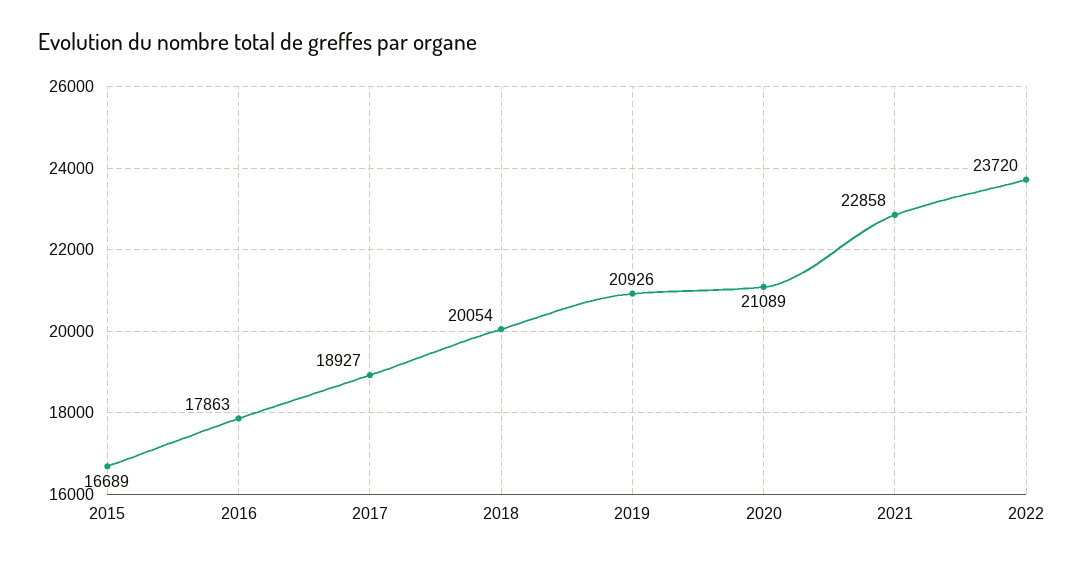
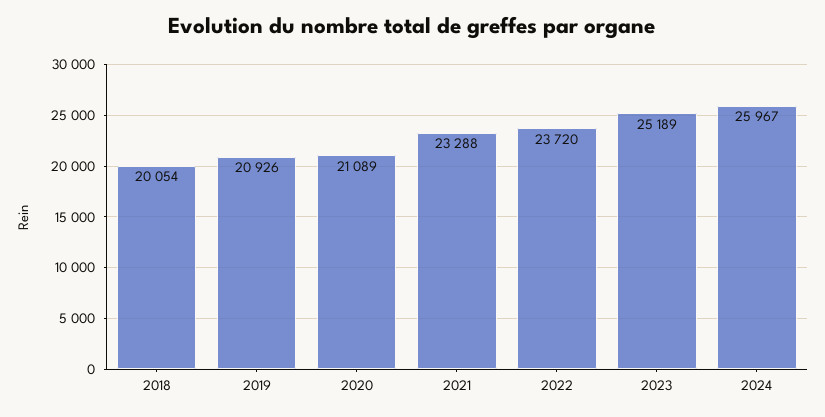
2015: 16689 -> none
2016: 17863 -> none
2017: 18927 -> none
2021: 22858 -> 23288
2023: none -> 25189
2024: none -> 25967

